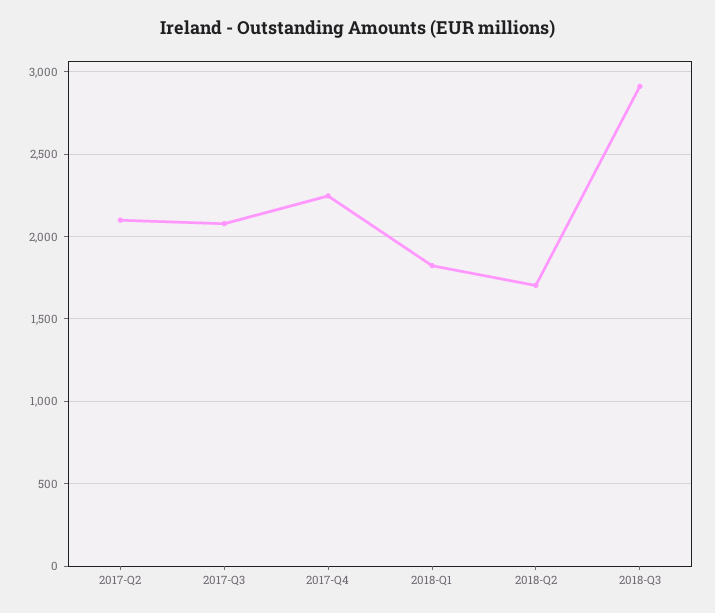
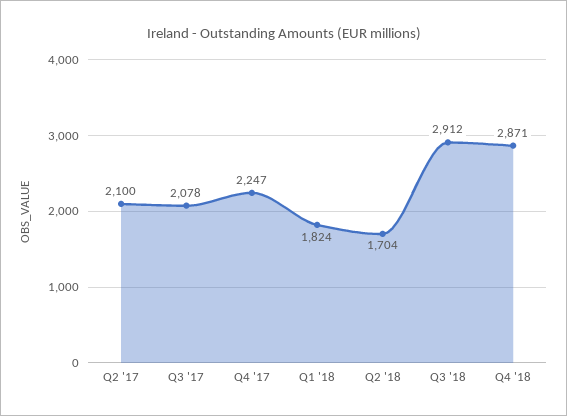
Q4 '18: none -> 2871

